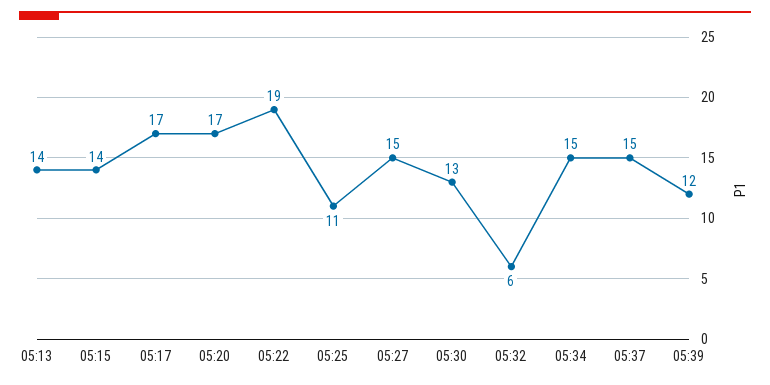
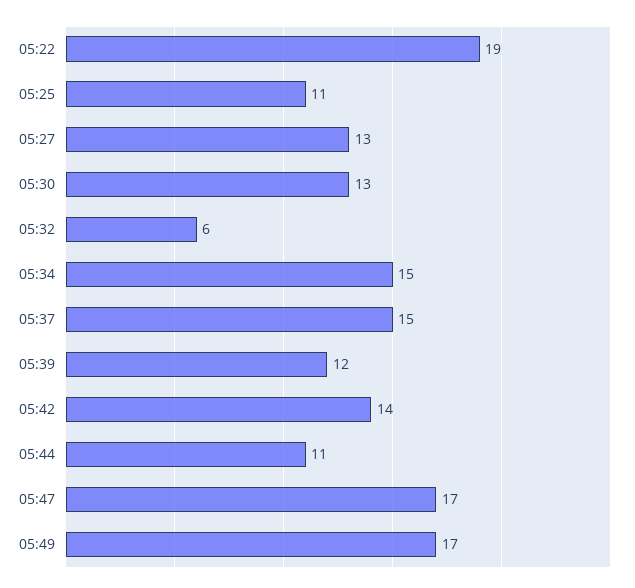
05:13: 14 -> none
05:15: 14 -> none
05:17: 17 -> none
05:20: 17 -> none
05:27: 15 -> 13
05:42: none -> 14
05:44: none -> 11
05:47: none -> 17
05:49: none -> 17

